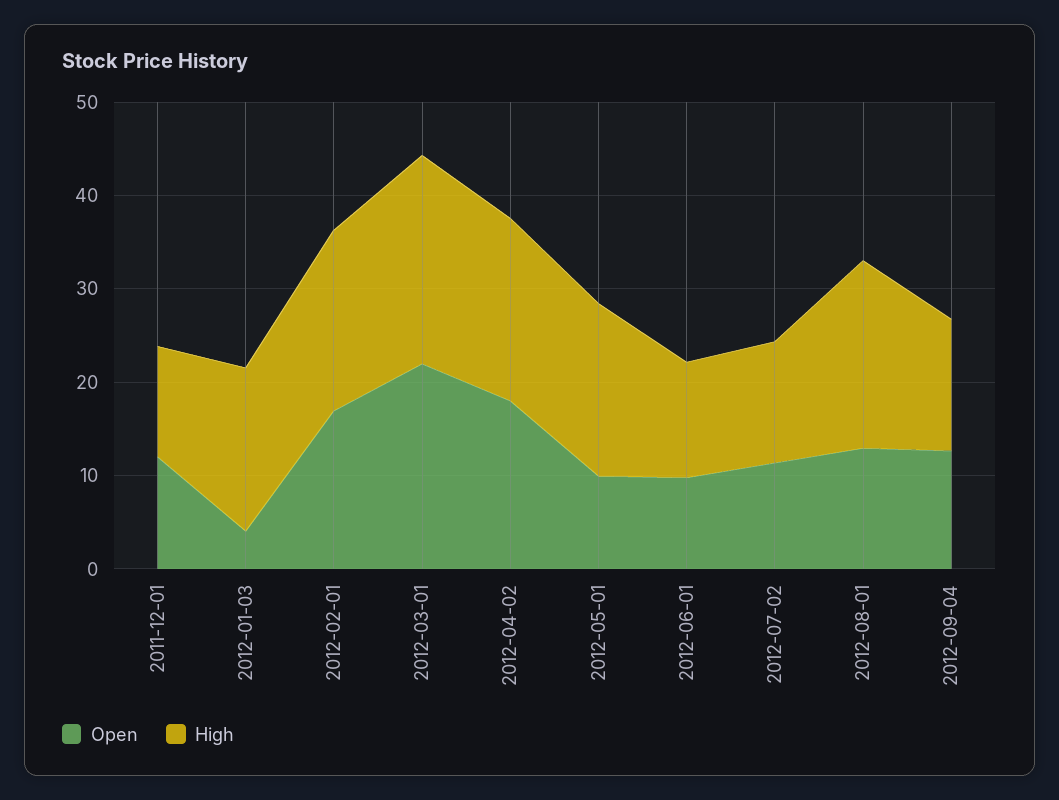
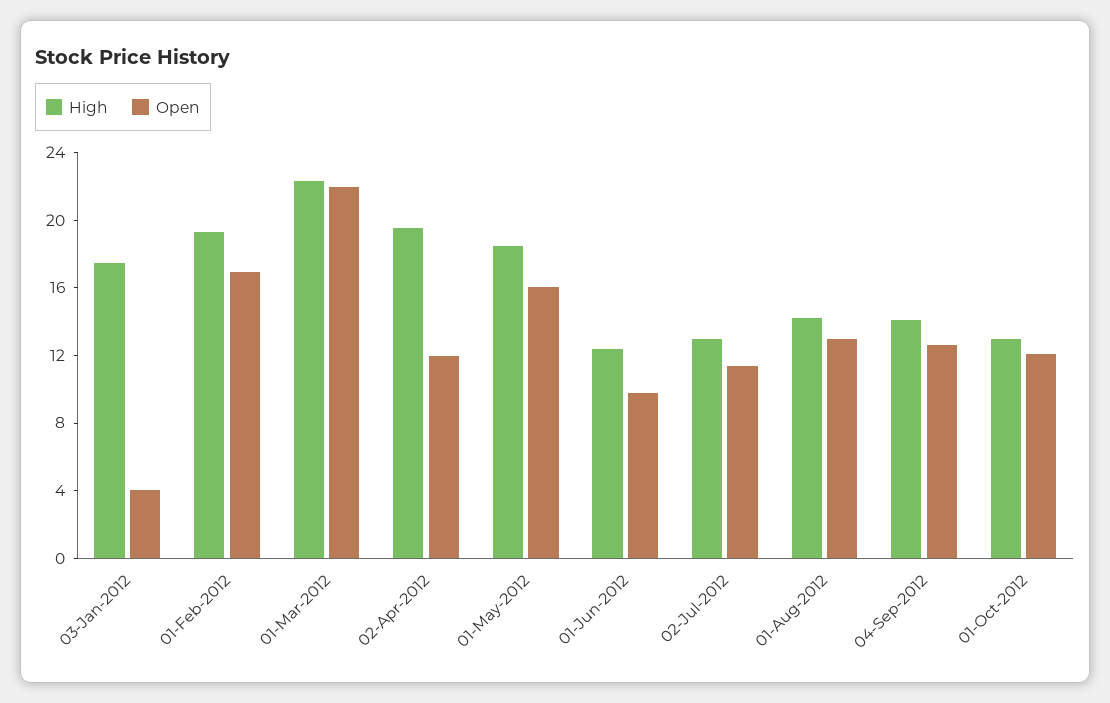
Open, 2011-12-01: 12 -> none
High, 2011-12-01: 12 -> none
Open, 2012-04-02: 18 -> 12
Open, 2012-05-01: 10 -> 16
High, 2012-08-01: 20 -> 14
High, 01-Oct-2012: none -> 13
Open, 01-Oct-2012: none -> 12

